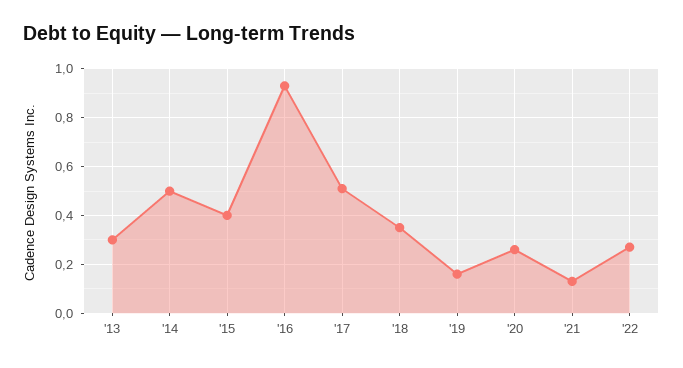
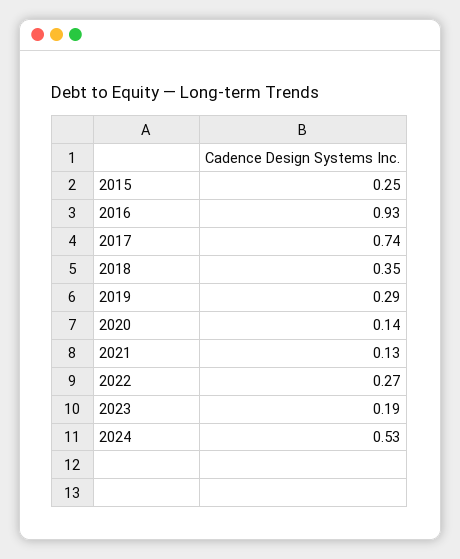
'13: 0.3 -> none
'14: 0.5 -> none
'15: 0.4 -> 0.25
'17: 0.5 -> 0.74
'19: 0.15 -> 0.29
'20: 0.25 -> 0.14
2023: none -> 0.19
2024: none -> 0.53

